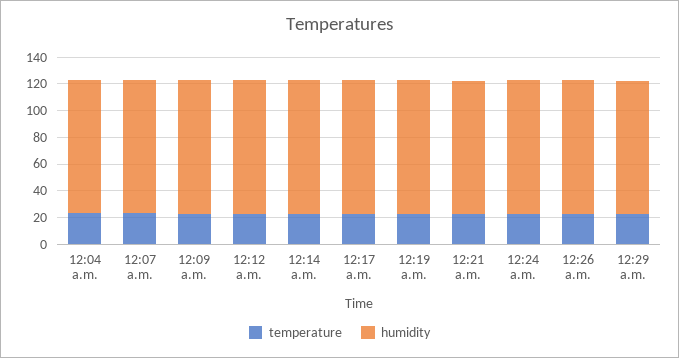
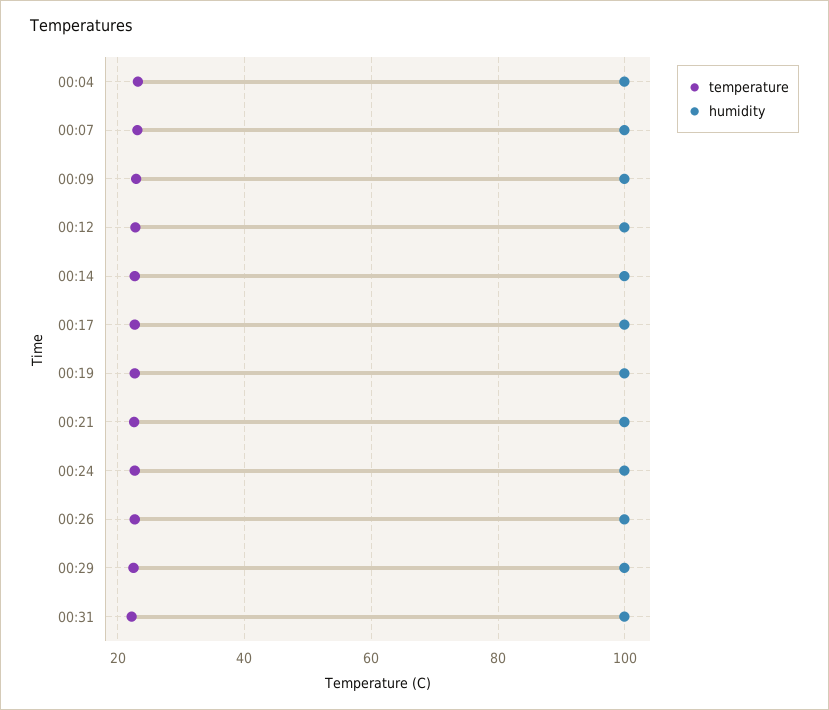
temperature, 00:31: none -> 22
humidity, 00:31: none -> 100

